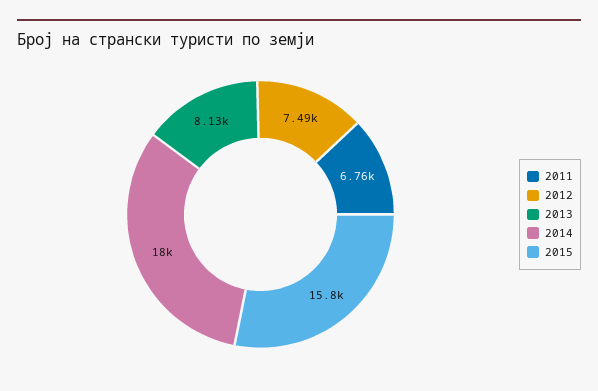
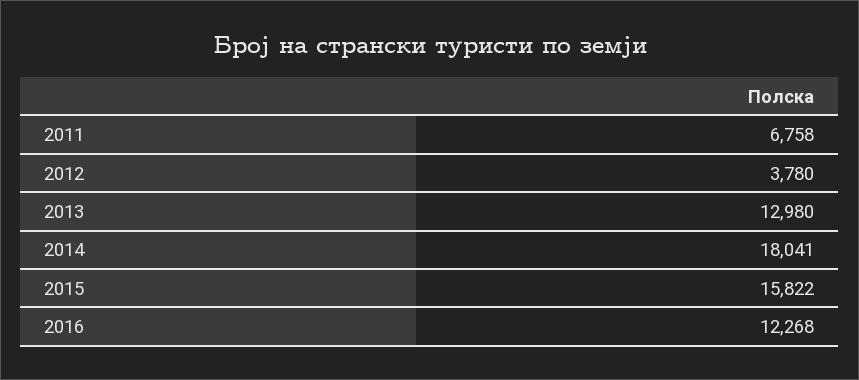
2012: 7490 -> 3780
2013: 8130 -> 12980
2016: none -> 12268

